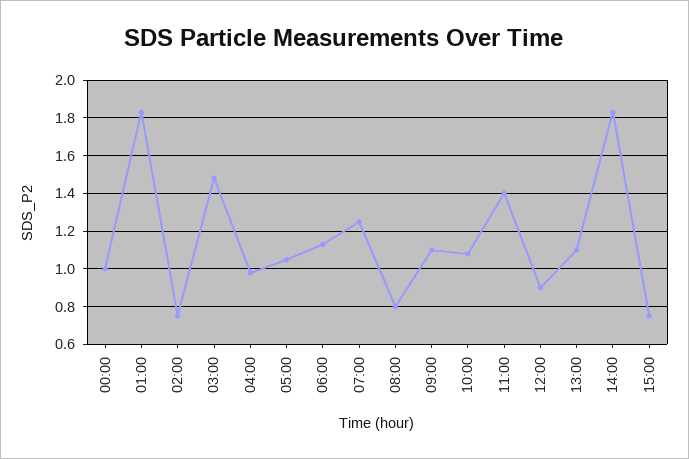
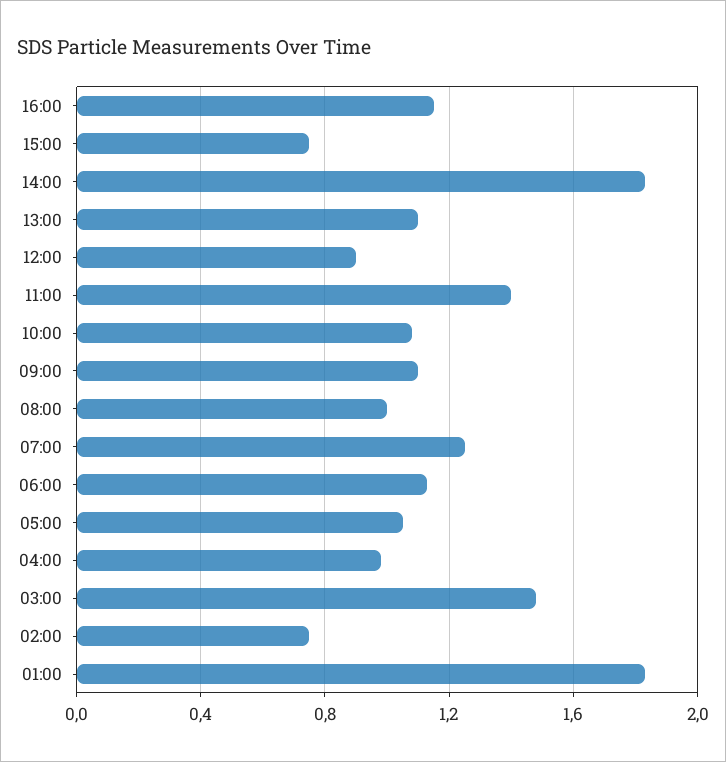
00:00: 1 -> none
08:00: 0.8 -> 1
16:00: none -> 1.15

